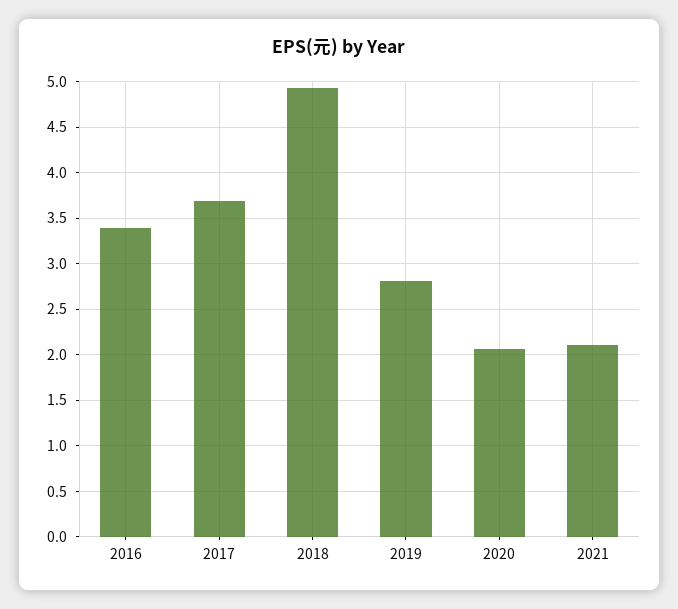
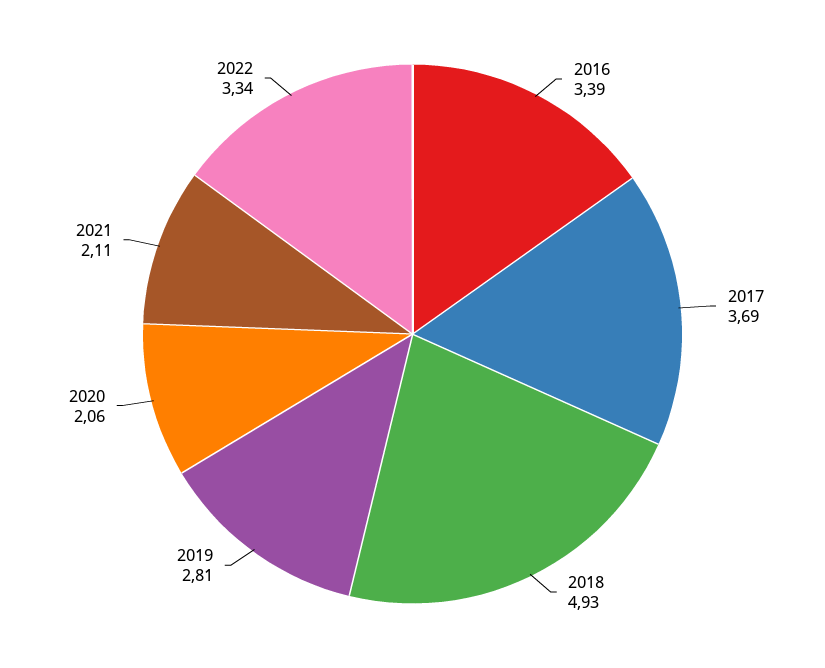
2022: none -> 3.34

